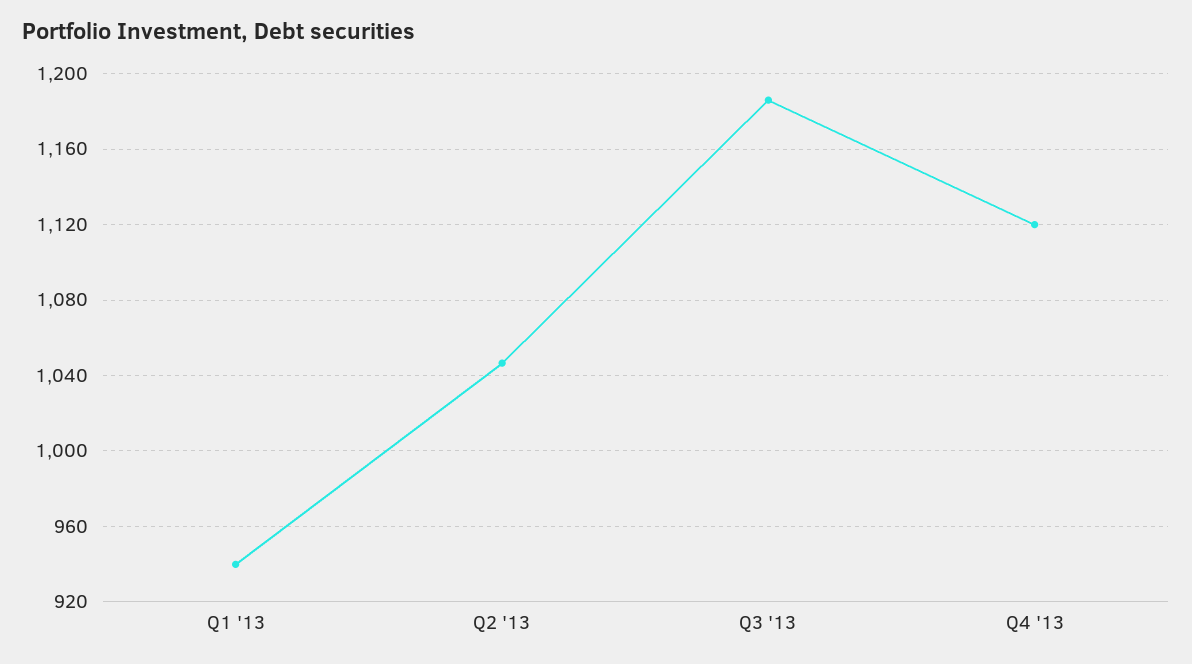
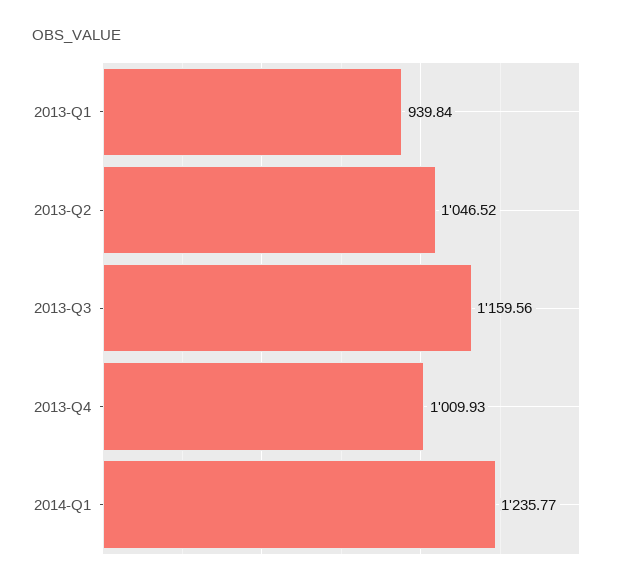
Q3 '13: 1185 -> 1159.56
Q4 '13: 1120 -> 1009.93
2014-Q1: none -> 1235.77

